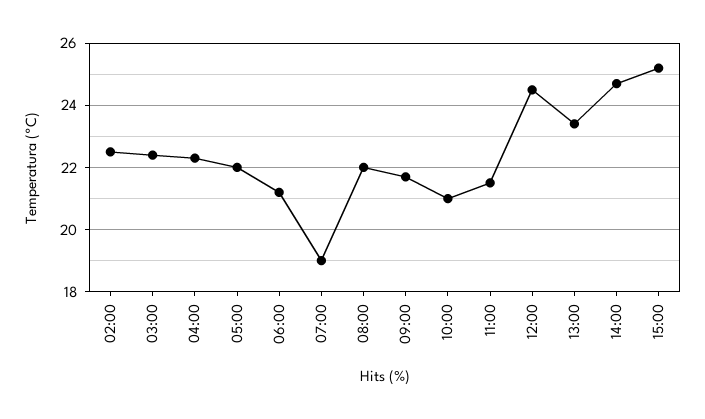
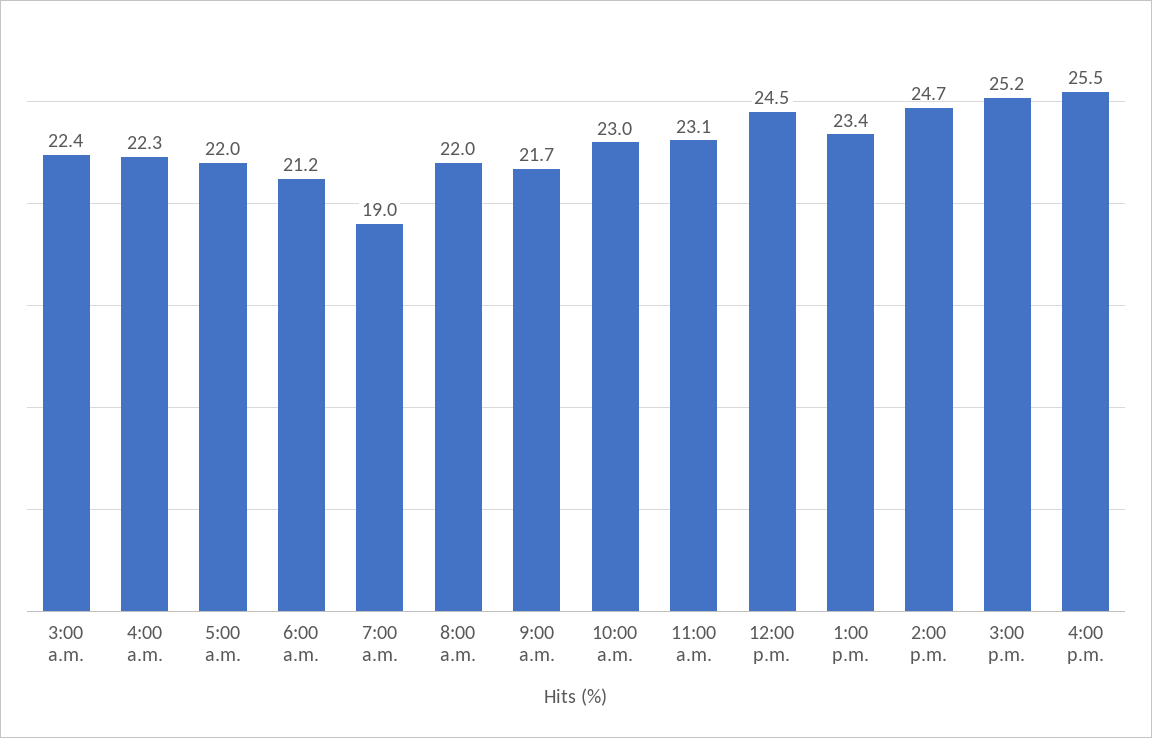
02:00: 22.5 -> none
10:00: 21 -> 23
11:00: 21.5 -> 23.1
4:00 p.m.: none -> 25.5

